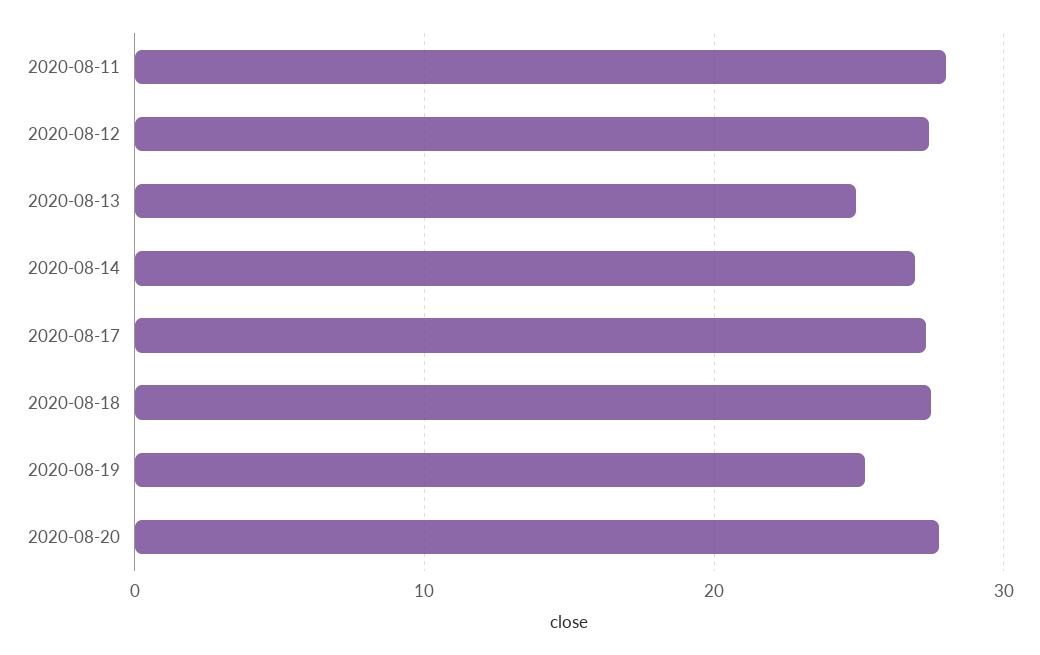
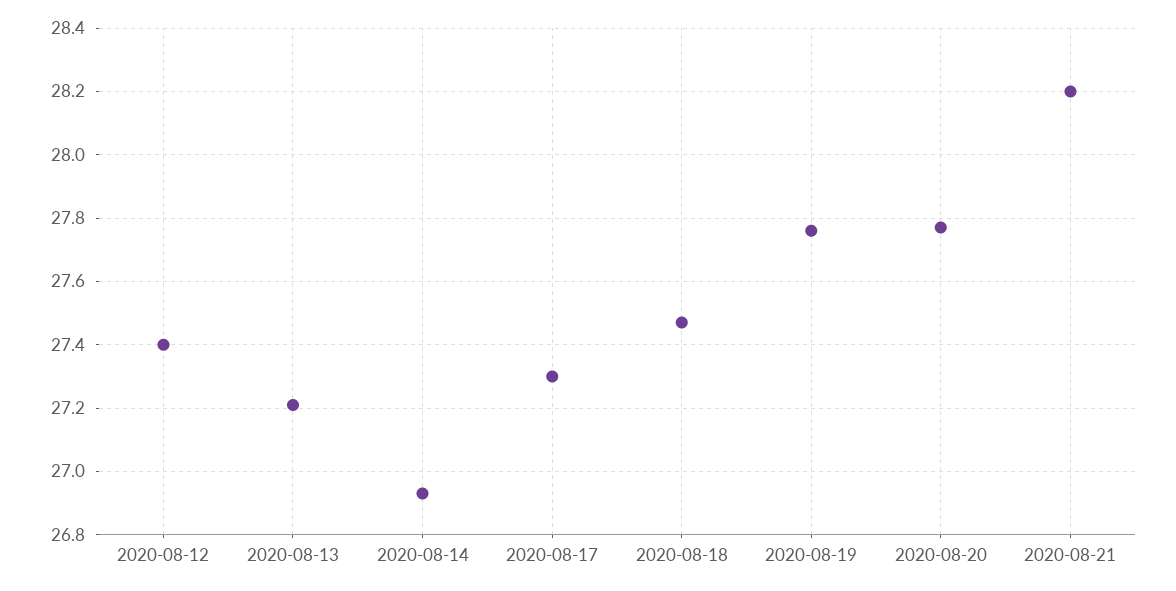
2020-08-11: 28 -> none
2020-08-13: 25 -> 27.2
2020-08-19: 25 -> 27.75
2020-08-21: none -> 28.2

